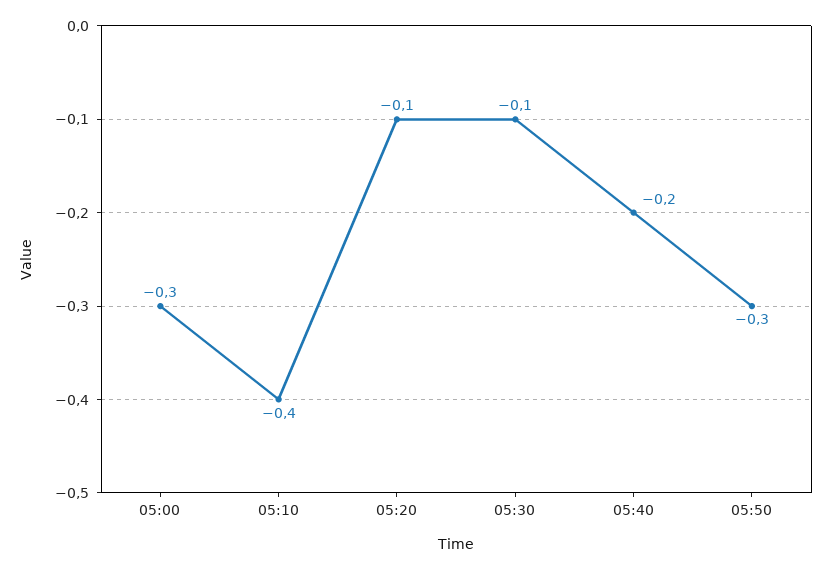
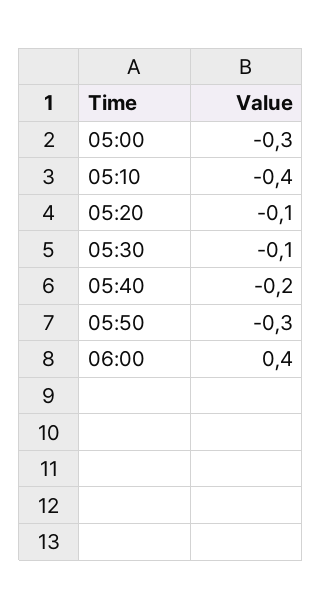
06:00: none -> 0.4

